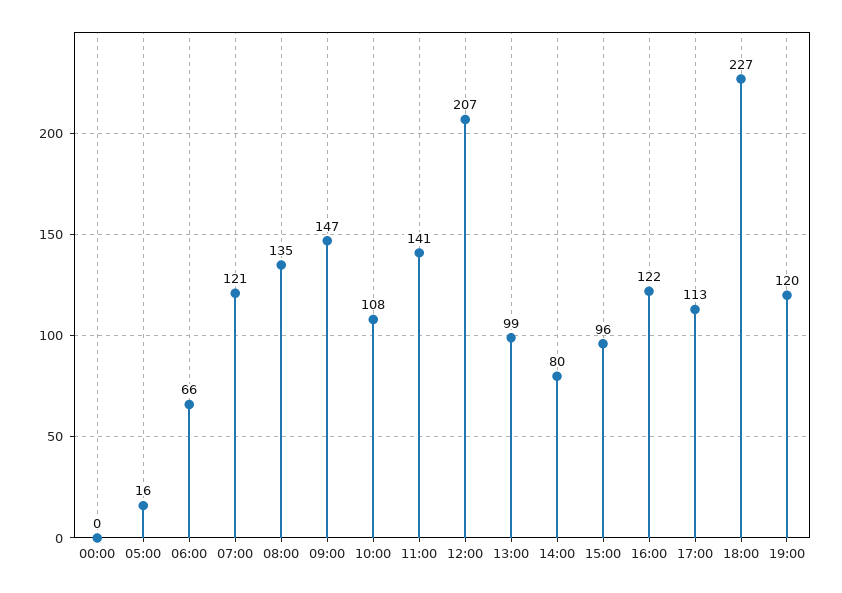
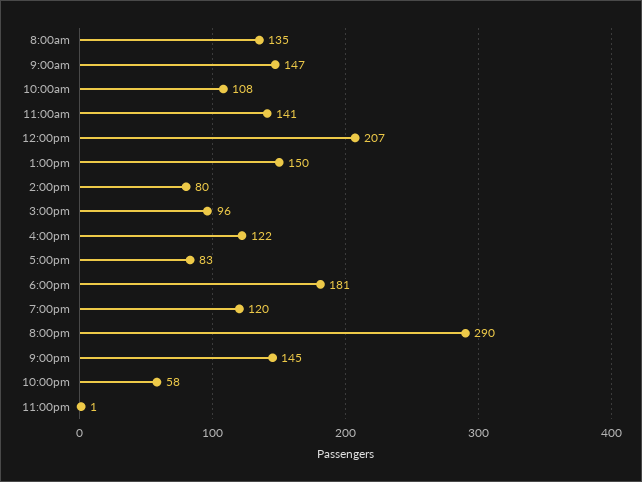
00:00: 0 -> none
05:00: 16 -> none
06:00: 66 -> none
07:00: 121 -> none
13:00: 99 -> 150
17:00: 113 -> 83
18:00: 227 -> 181
8:00pm: none -> 290
9:00pm: none -> 145
10:00pm: none -> 58
11:00pm: none -> 1

